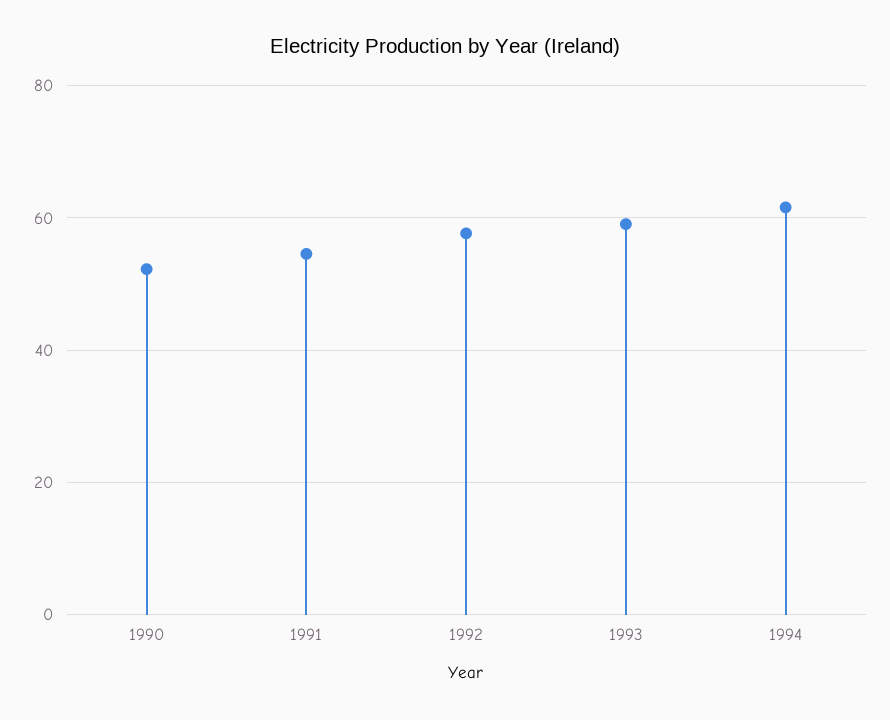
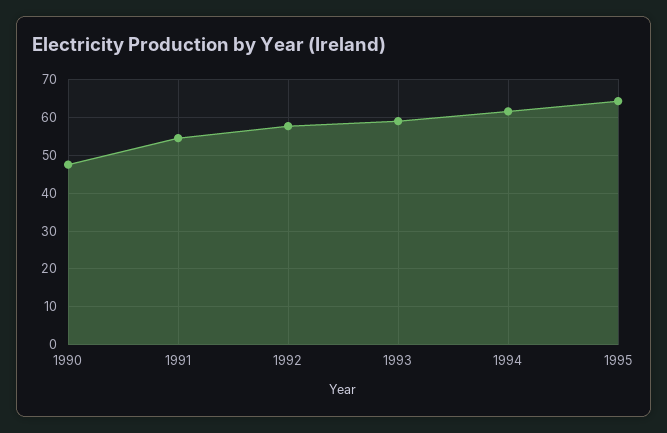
1990: 52 -> 48
1995: none -> 64

